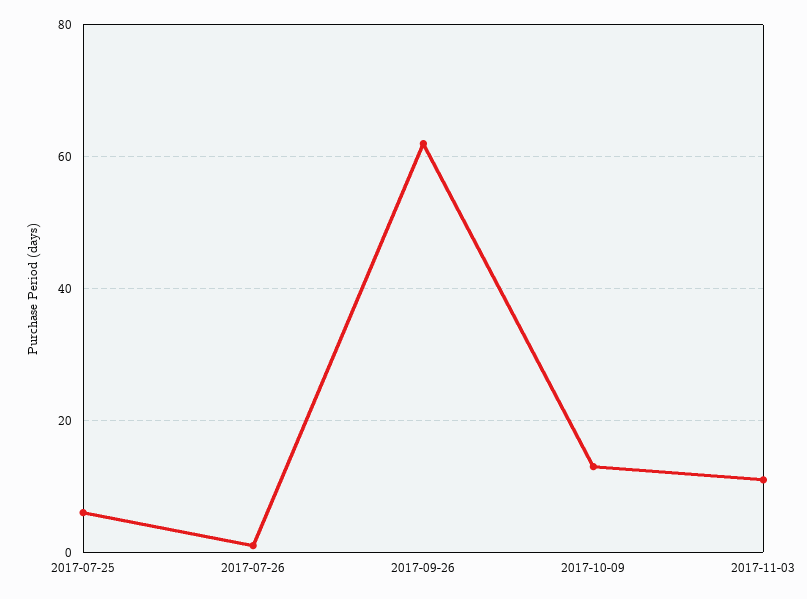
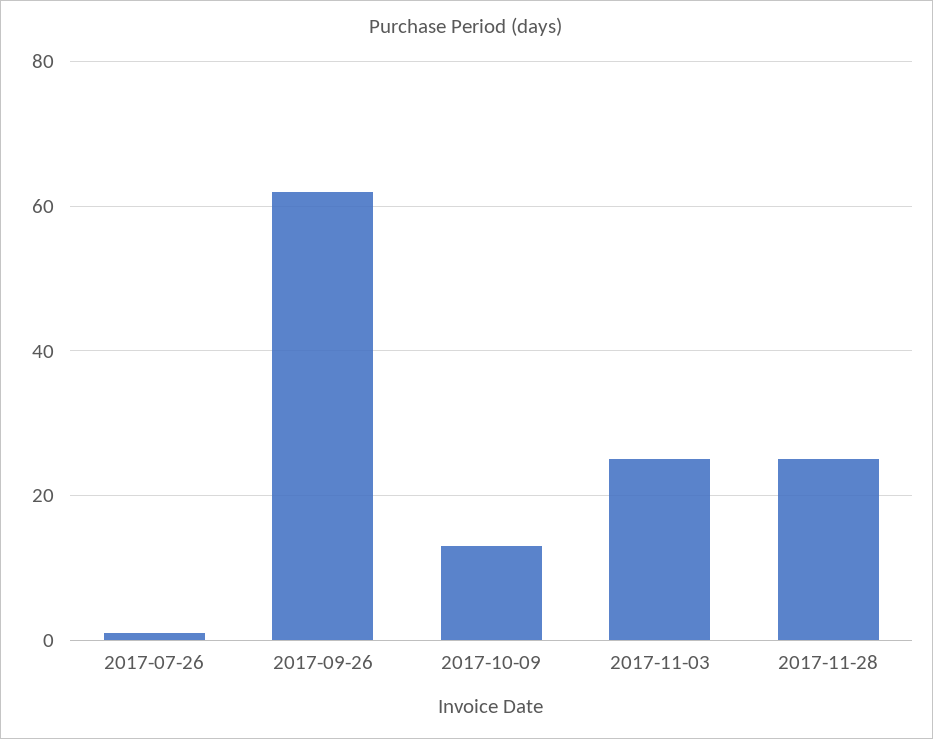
2017-07-25: 5 -> none
2017-11-03: 10 -> 25
2017-11-28: none -> 25

